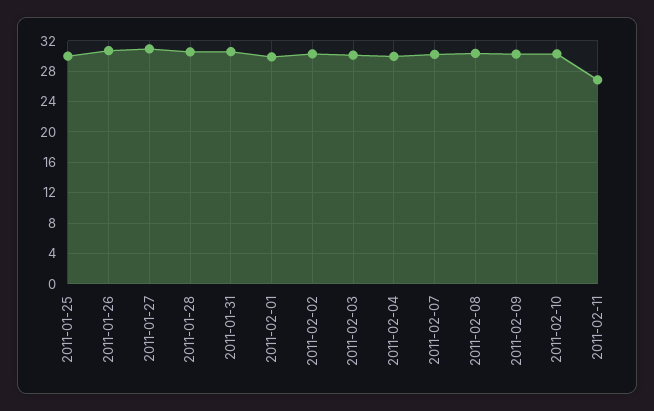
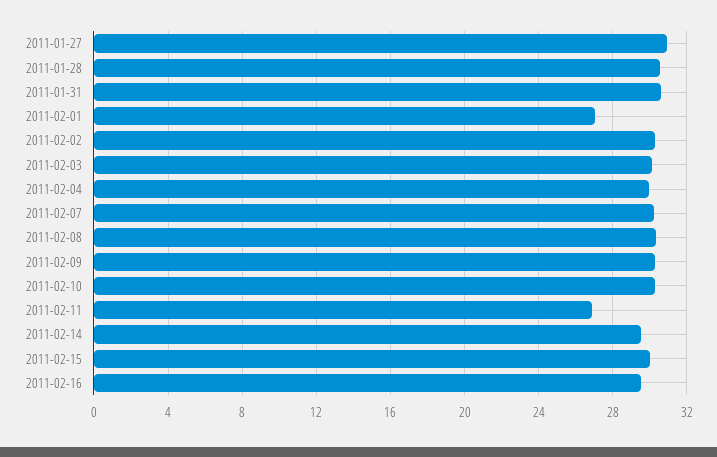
2011-01-25: 30 -> none
2011-01-26: 31 -> none
2011-02-01: 30 -> 27
2011-02-14: none -> 29.5
2011-02-15: none -> 30
2011-02-16: none -> 29.5

